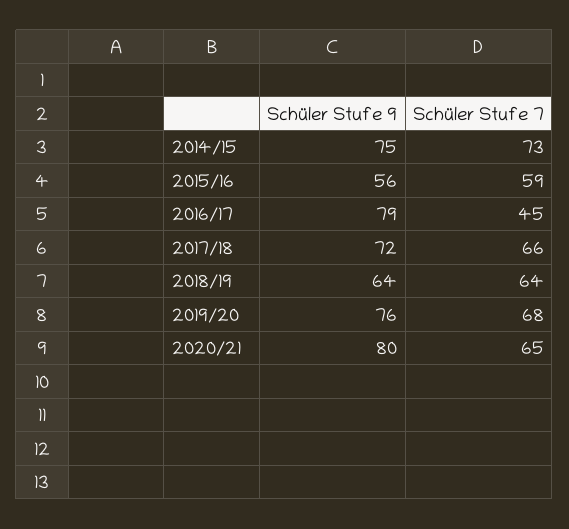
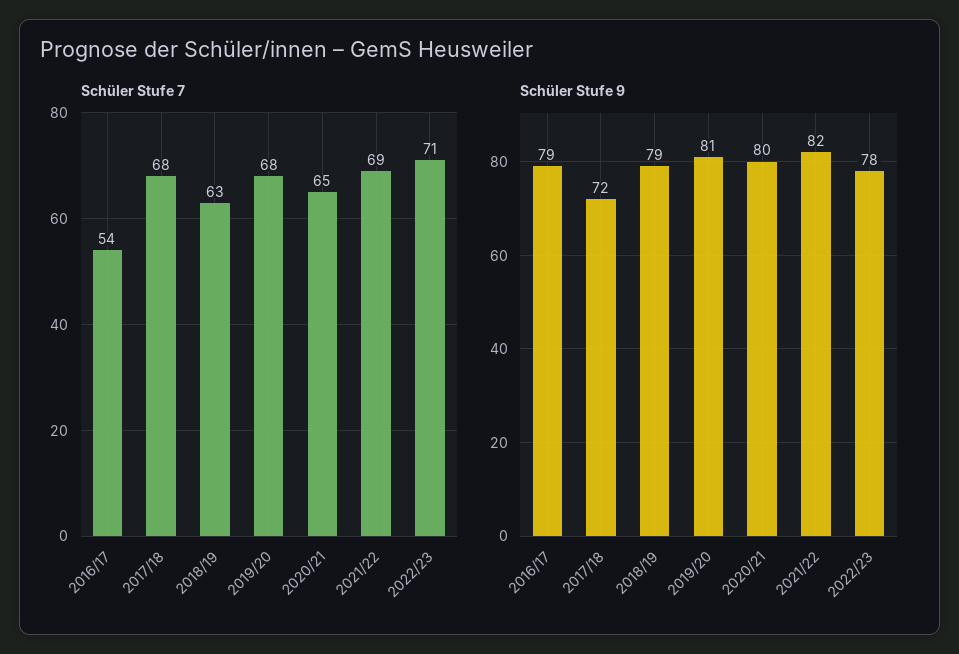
Schüler Stufe 9, 2014/15: 75 -> none
Schüler Stufe 7, 2014/15: 73 -> none
Schüler Stufe 9, 2015/16: 56 -> none
Schüler Stufe 7, 2015/16: 59 -> none
Schüler Stufe 7, 2016/17: 45 -> 54
Schüler Stufe 7, 2017/18: 66 -> 68
Schüler Stufe 9, 2018/19: 64 -> 79
Schüler Stufe 7, 2018/19: 64 -> 63
Schüler Stufe 9, 2019/20: 76 -> 81
Schüler Stufe 7, 2021/22: none -> 69
Schüler Stufe 7, 2022/23: none -> 71
Schüler Stufe 9, 2021/22: none -> 82
Schüler Stufe 9, 2022/23: none -> 78

